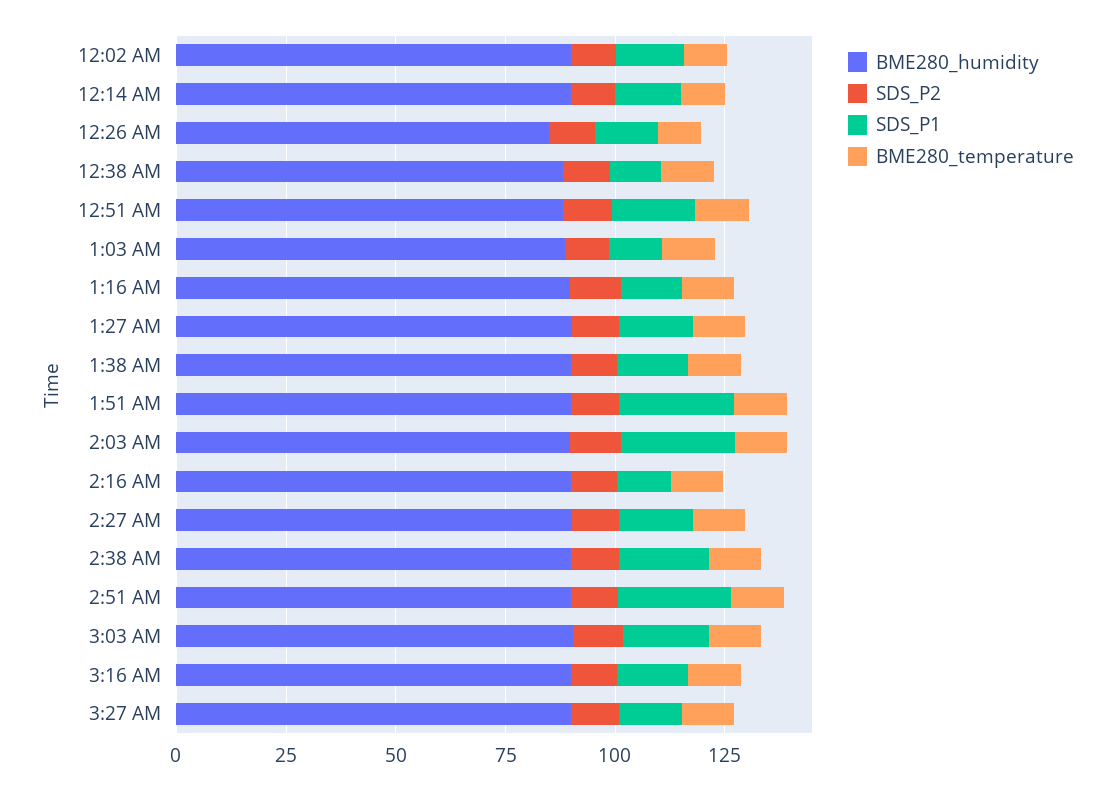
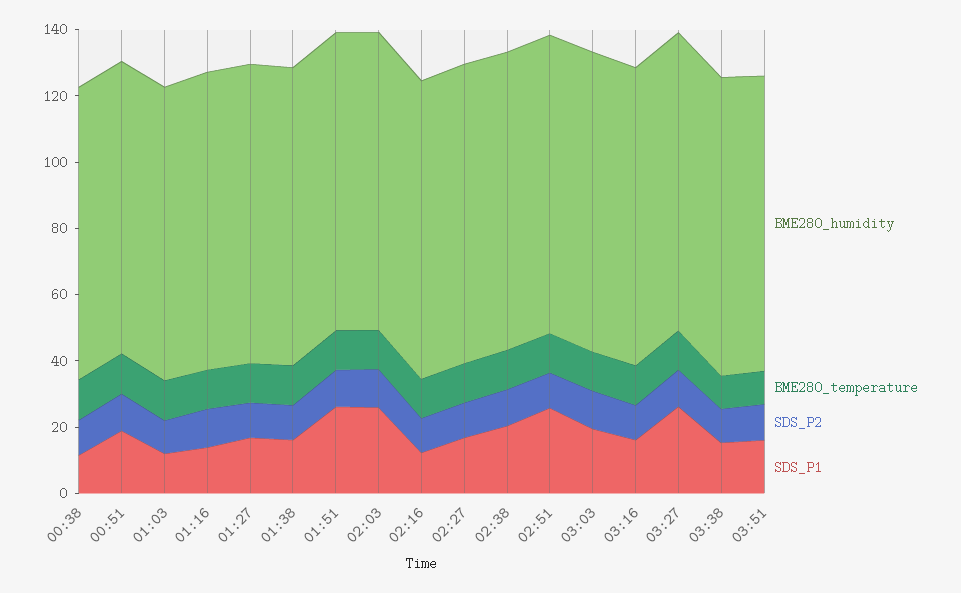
BME280_humidity, 12:02 AM: 90 -> none
SDS_P2, 12:02 AM: 10 -> none
SDS_P1, 12:02 AM: 15 -> none
BME280_temperature, 12:02 AM: 10 -> none
BME280_humidity, 12:14 AM: 90 -> none
SDS_P2, 12:14 AM: 10 -> none
SDS_P1, 12:14 AM: 15 -> none
BME280_temperature, 12:14 AM: 10 -> none
BME280_humidity, 12:26 AM: 85 -> none
SDS_P2, 12:26 AM: 10 -> none
SDS_P1, 12:26 AM: 15 -> none
BME280_temperature, 12:26 AM: 10 -> none
SDS_P1, 3:27 AM: 15 -> 25
BME280_humidity, 03:38: none -> 90
BME280_temperature, 03:38: none -> 10
SDS_P2, 03:38: none -> 10
SDS_P1, 03:38: none -> 15
BME280_humidity, 03:51: none -> 90
BME280_temperature, 03:51: none -> 10
SDS_P2, 03:51: none -> 10
SDS_P1, 03:51: none -> 15

